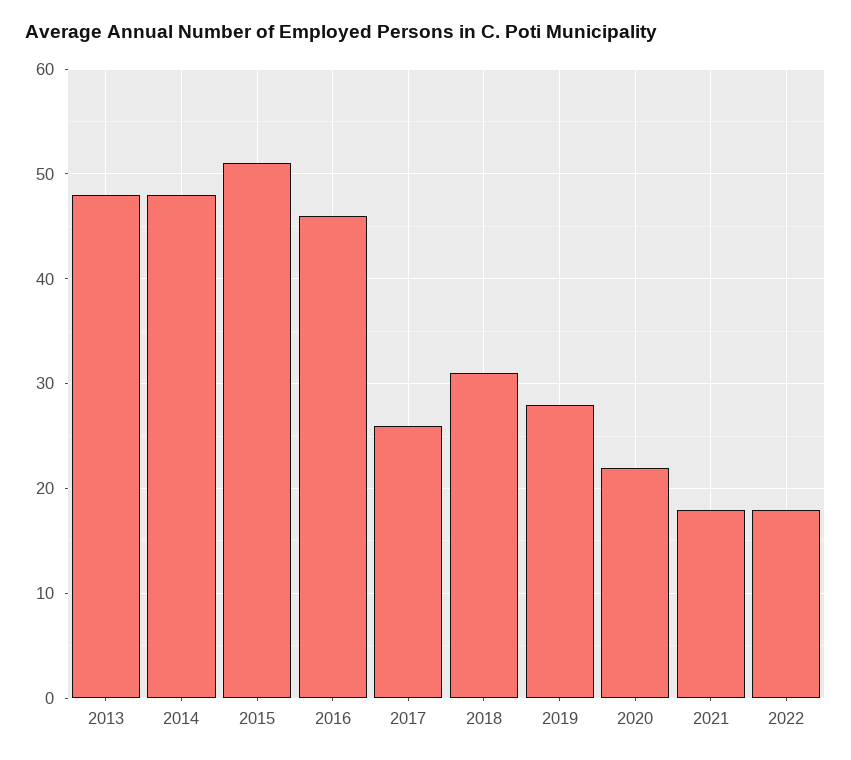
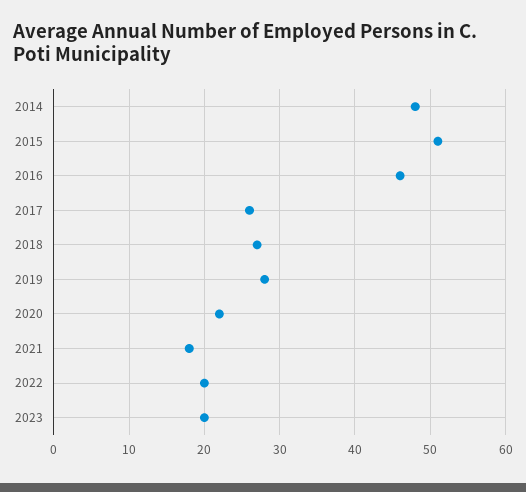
2013: 48 -> none
2018: 31 -> 27
2022: 18 -> 20
2023: none -> 20

